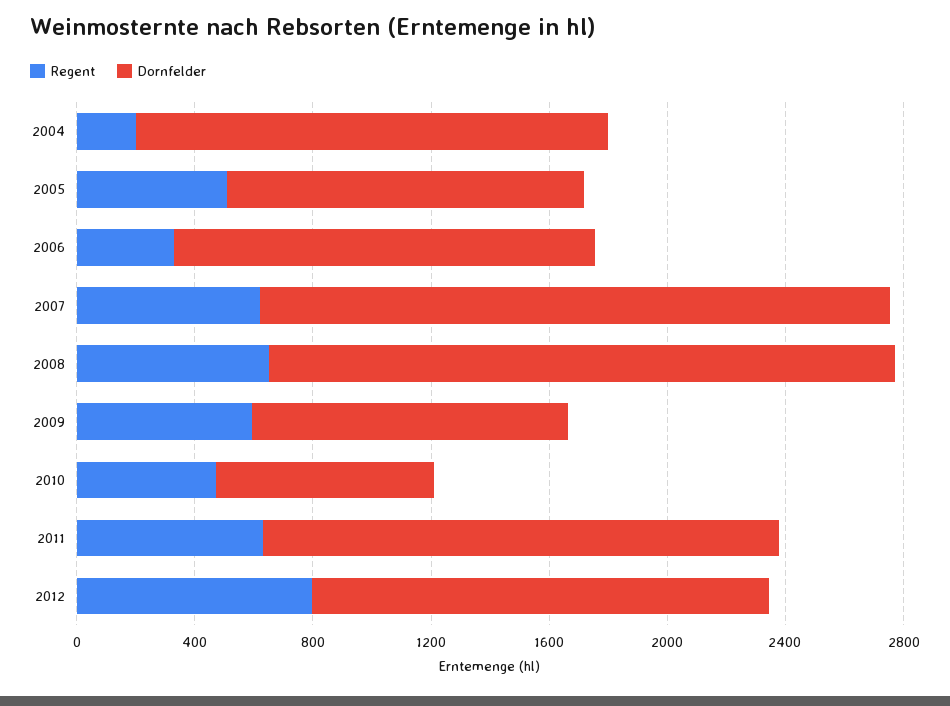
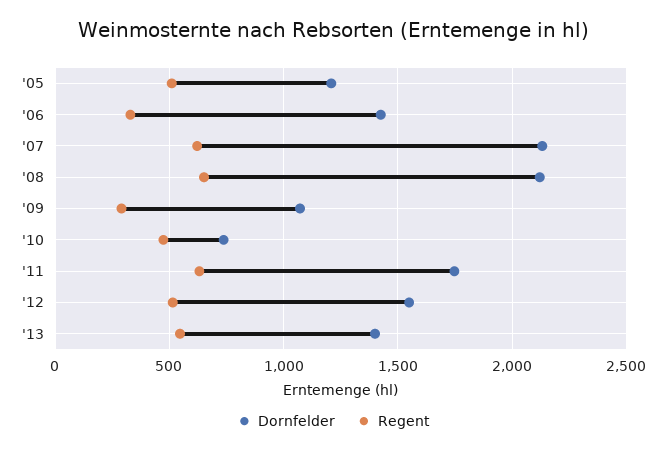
Regent, 2004: 200 -> none
Dornfelder, 2004: 1600 -> none
Regent, 2009: 600 -> 300
Regent, 2012: 800 -> 500
Dornfelder, '13: none -> 1400
Regent, '13: none -> 550

